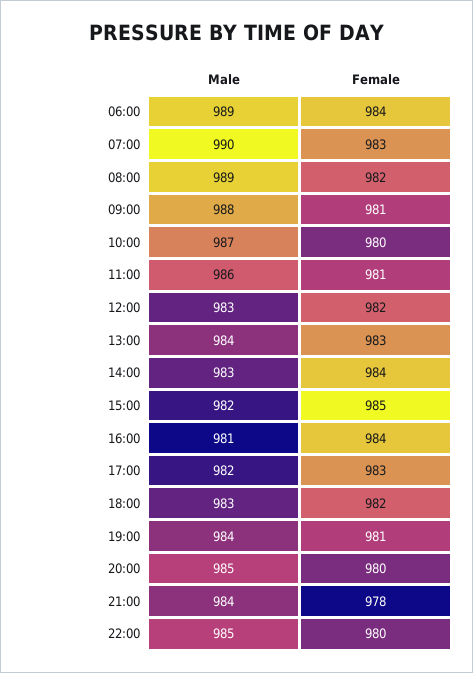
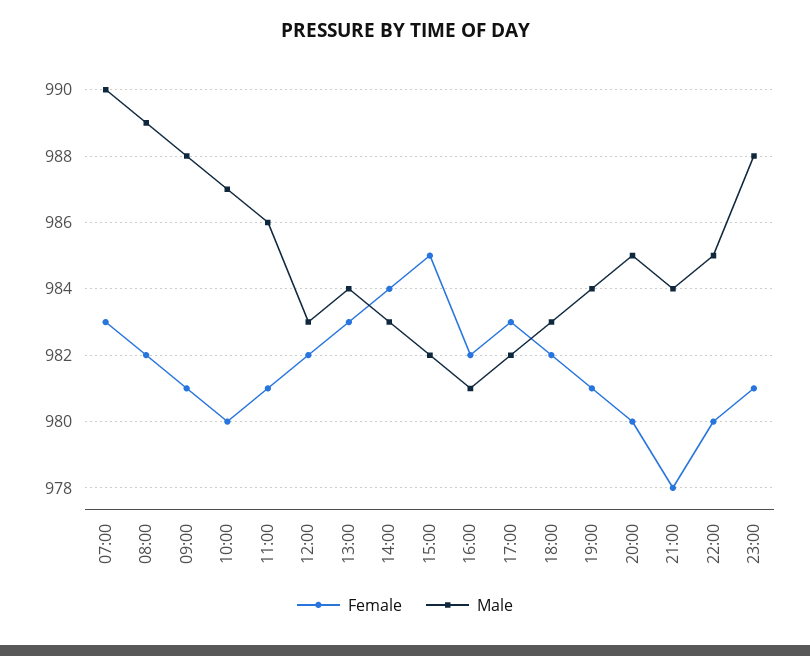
Male, 06:00: 989 -> none
Female, 06:00: 984 -> none
Female, 16:00: 984 -> 982
Female, 23:00: none -> 981
Male, 23:00: none -> 988

